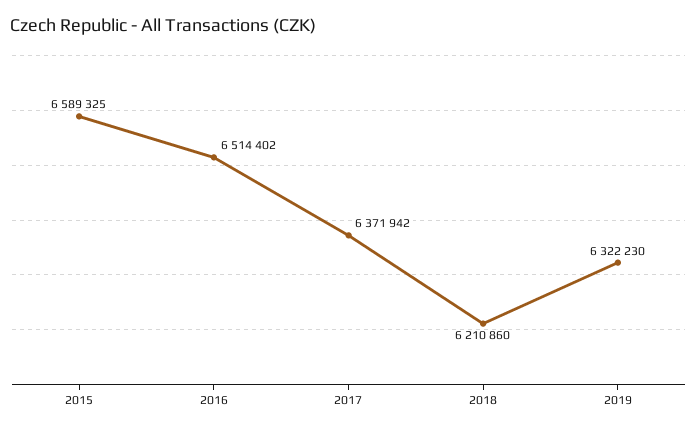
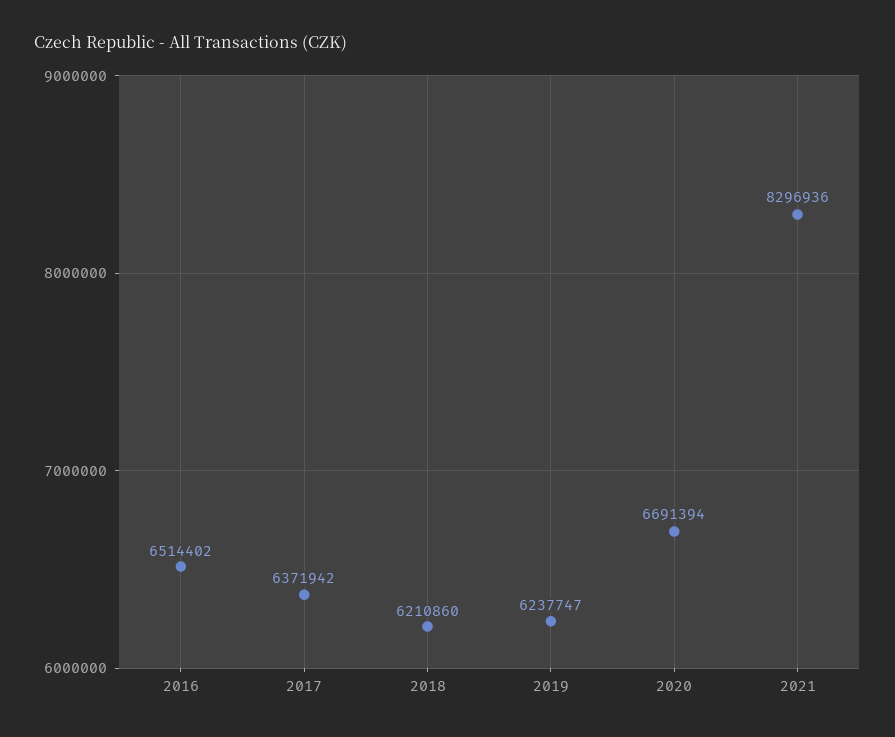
2015: 6589325 -> none
2019: 6322230 -> 6237747
2020: none -> 6691394
2021: none -> 8296936

